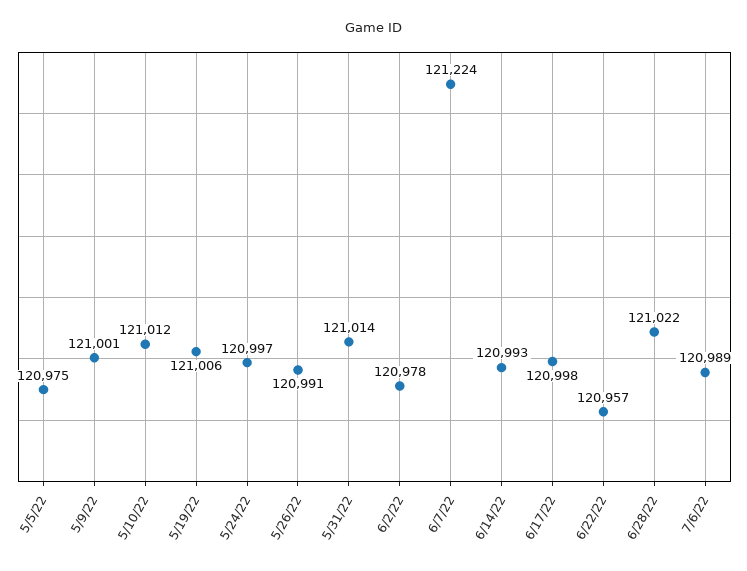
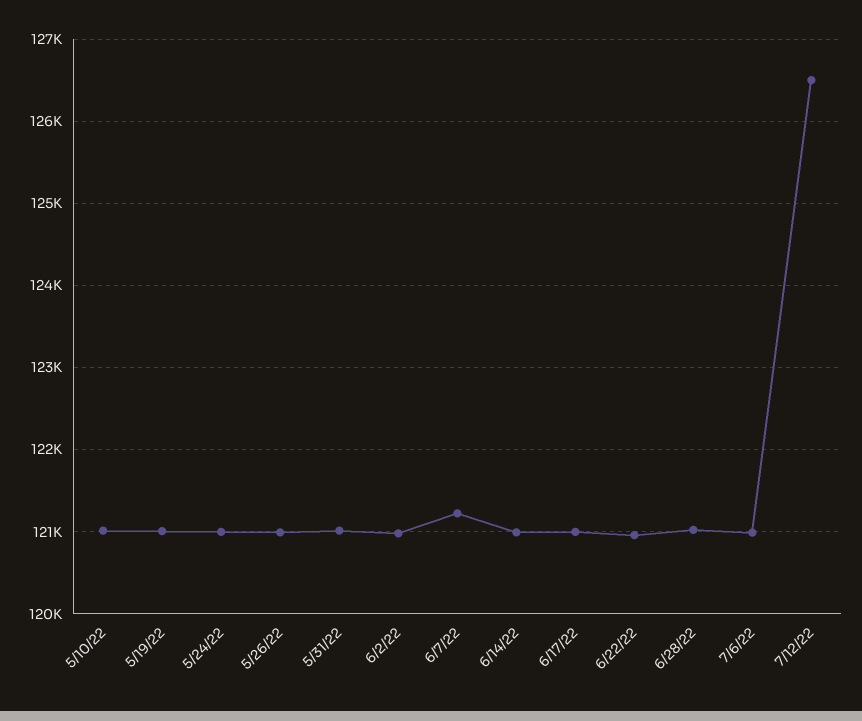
5/5/22: 120975 -> none
5/9/22: 121001 -> none
7/12/22: none -> 126500

